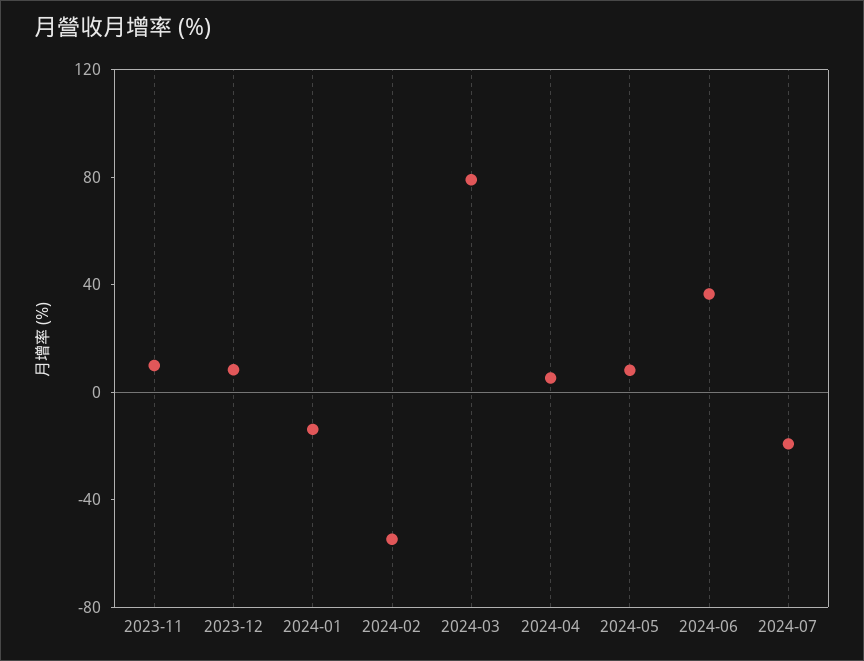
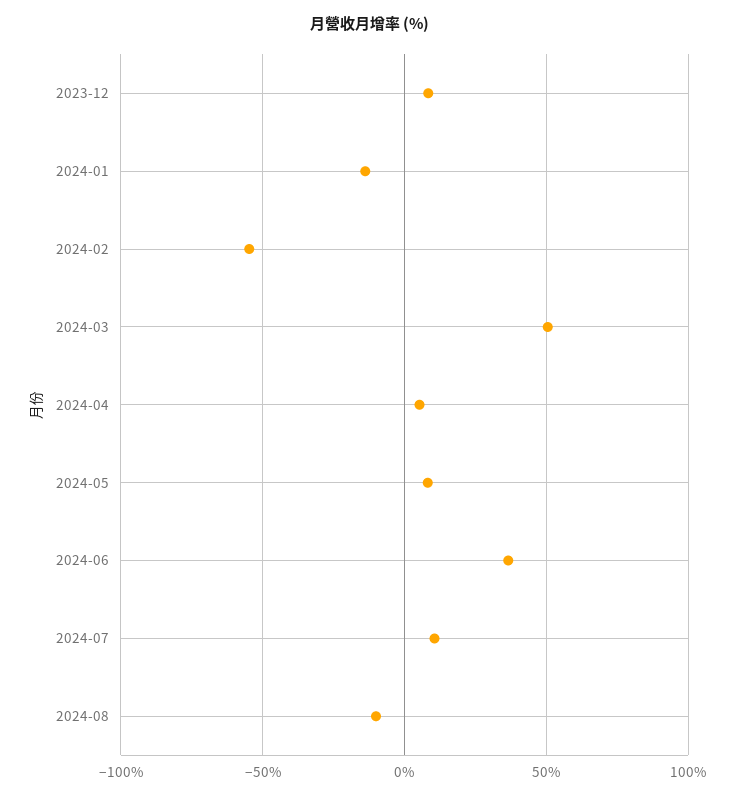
2023-11: 10 -> none
2024-03: 80 -> 50
2024-07: -20 -> 10
2024-08: none -> -10

